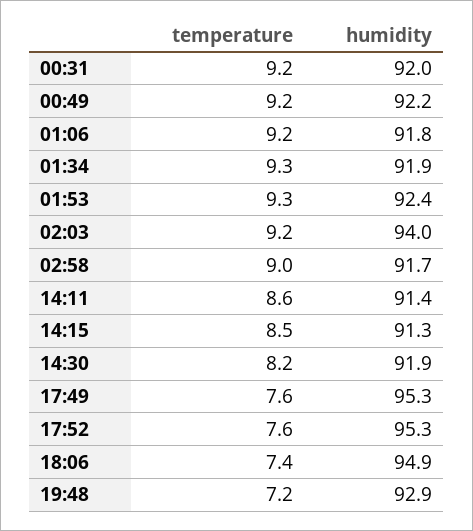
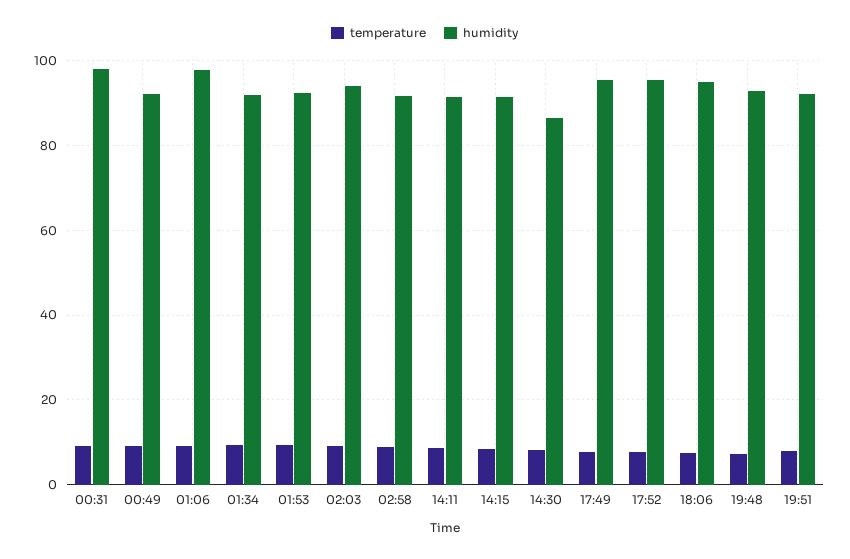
humidity, 00:31: 92 -> 98
humidity, 01:06: 91.8 -> 98
humidity, 14:30: 91.9 -> 86
temperature, 19:51: none -> 8
humidity, 19:51: none -> 92

